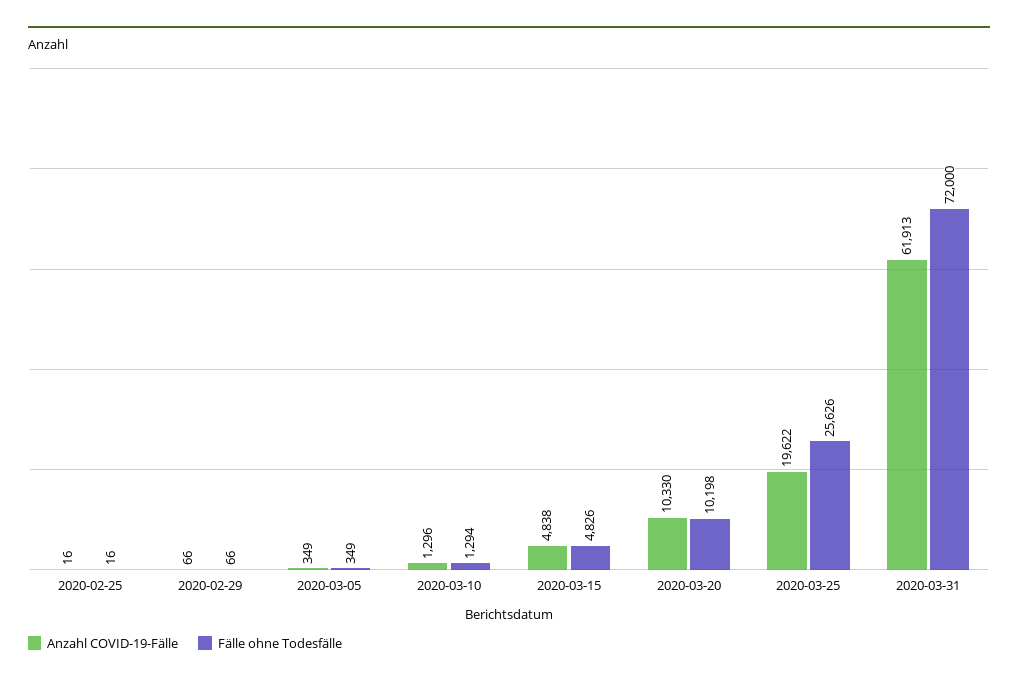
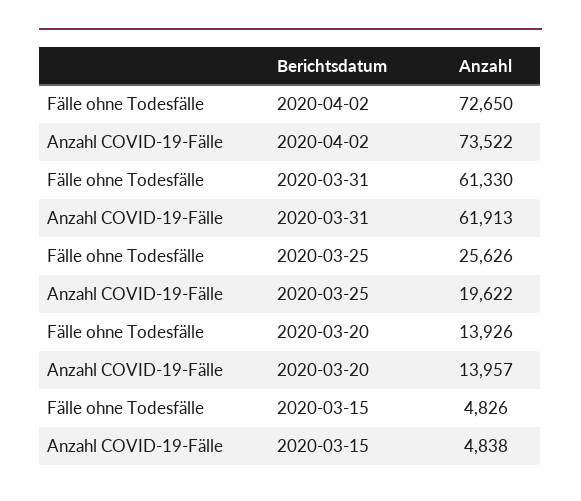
Anzahl COVID-19-Fälle, 2020-02-25: 16 -> none
Fälle ohne Todesfälle, 2020-02-25: 16 -> none
Anzahl COVID-19-Fälle, 2020-02-29: 66 -> none
Fälle ohne Todesfälle, 2020-02-29: 66 -> none
Anzahl COVID-19-Fälle, 2020-03-05: 349 -> none
Fälle ohne Todesfälle, 2020-03-05: 349 -> none
Anzahl COVID-19-Fälle, 2020-03-10: 1296 -> none
Fälle ohne Todesfälle, 2020-03-10: 1294 -> none
Anzahl COVID-19-Fälle, 2020-03-20: 10330 -> 13957
Fälle ohne Todesfälle, 2020-03-20: 10198 -> 13926
Fälle ohne Todesfälle, 2020-03-31: 72000 -> 61330
Fälle ohne Todesfälle, 2020-04-02: none -> 72650
Anzahl COVID-19-Fälle, 2020-04-02: none -> 73522

